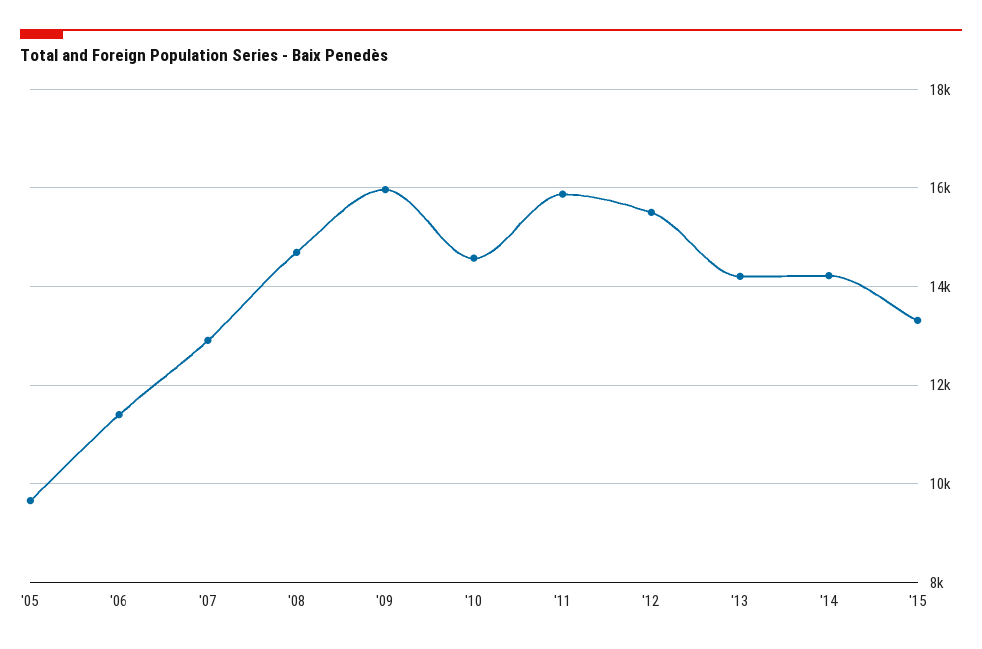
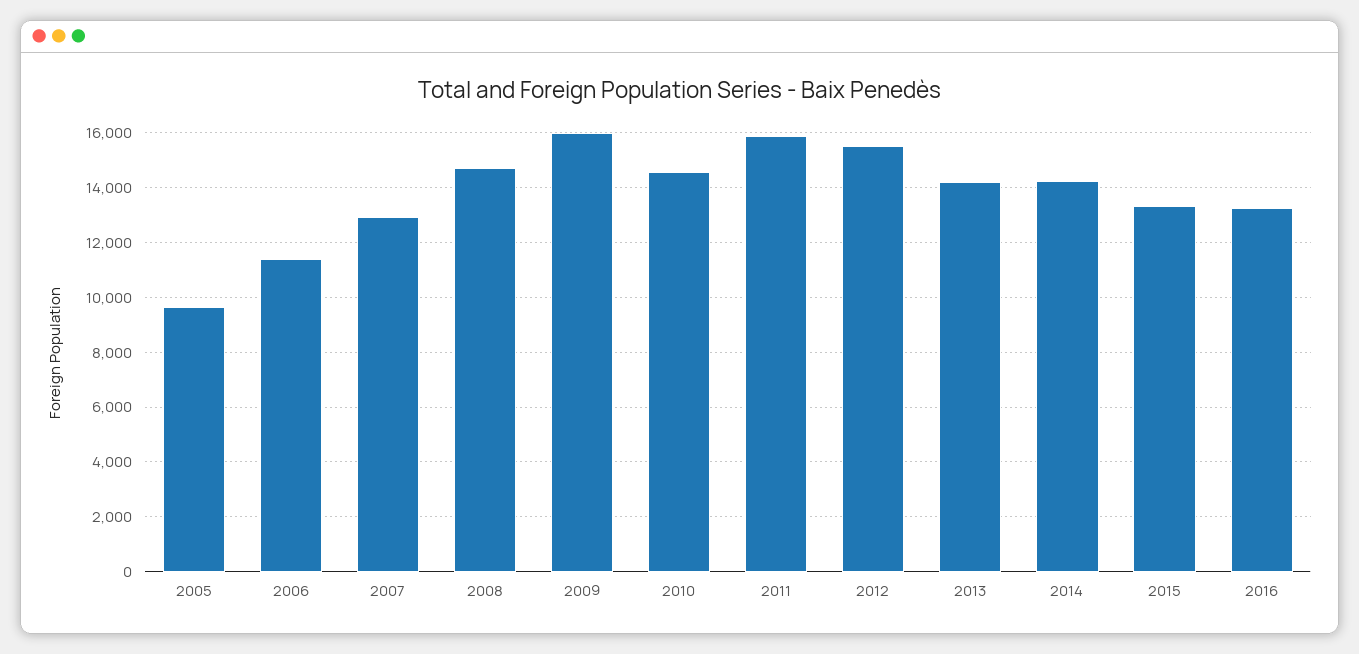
2016: none -> 13250

